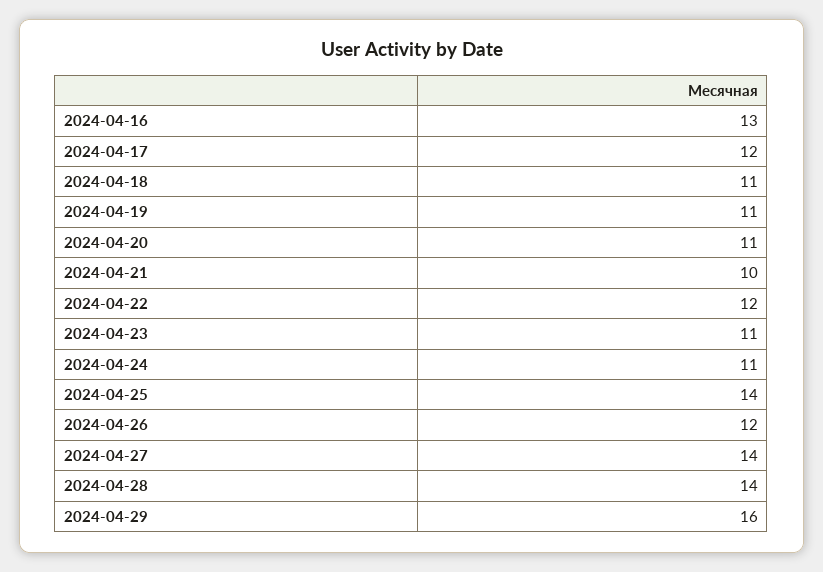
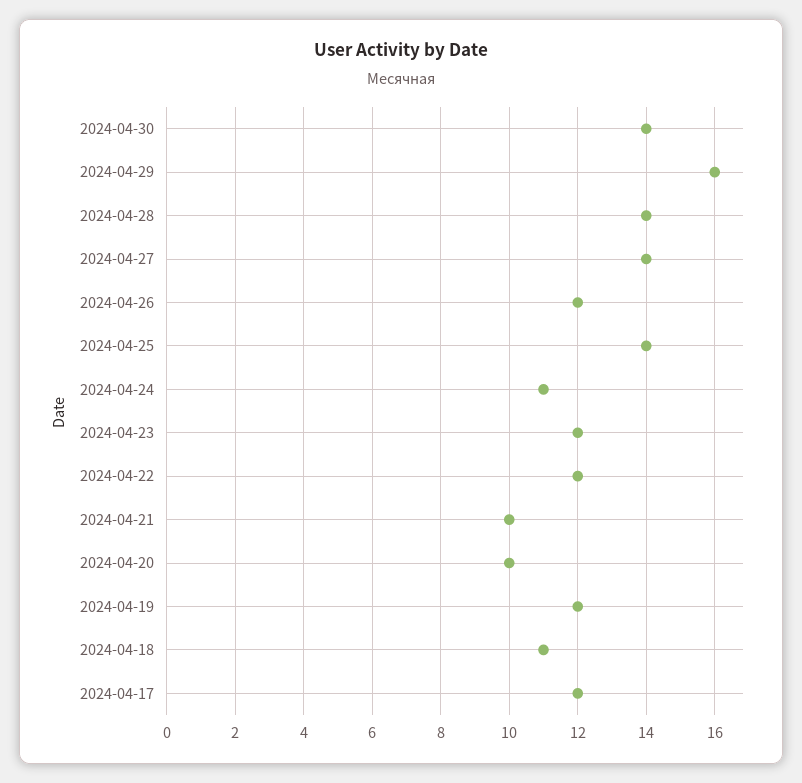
2024-04-16: 13 -> none
2024-04-19: 11 -> 12
2024-04-20: 11 -> 10
2024-04-23: 11 -> 12
2024-04-30: none -> 14

